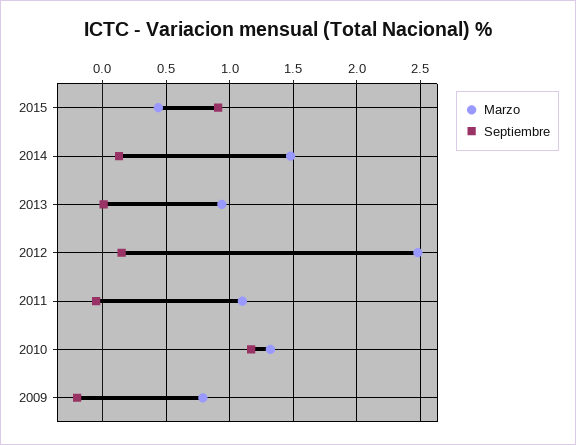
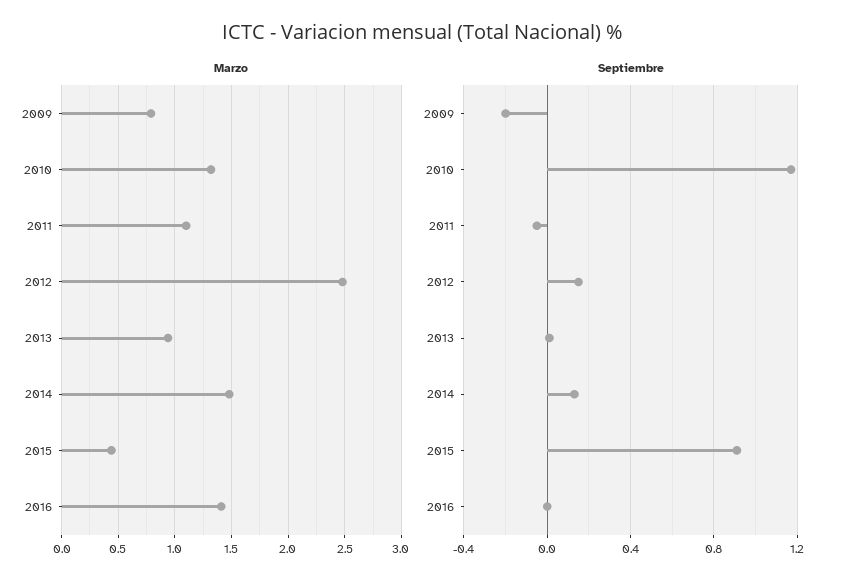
Marzo, 2016: none -> 1.4
Septiembre, 2016: none -> 0

